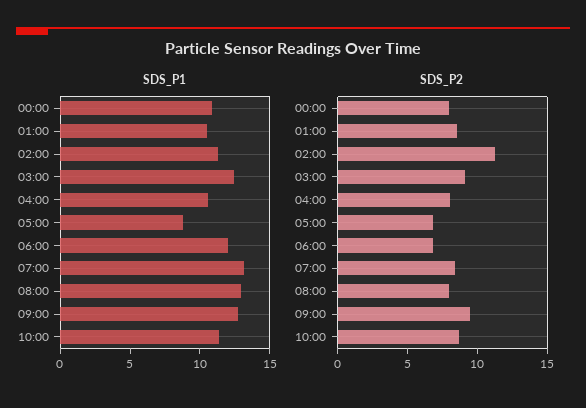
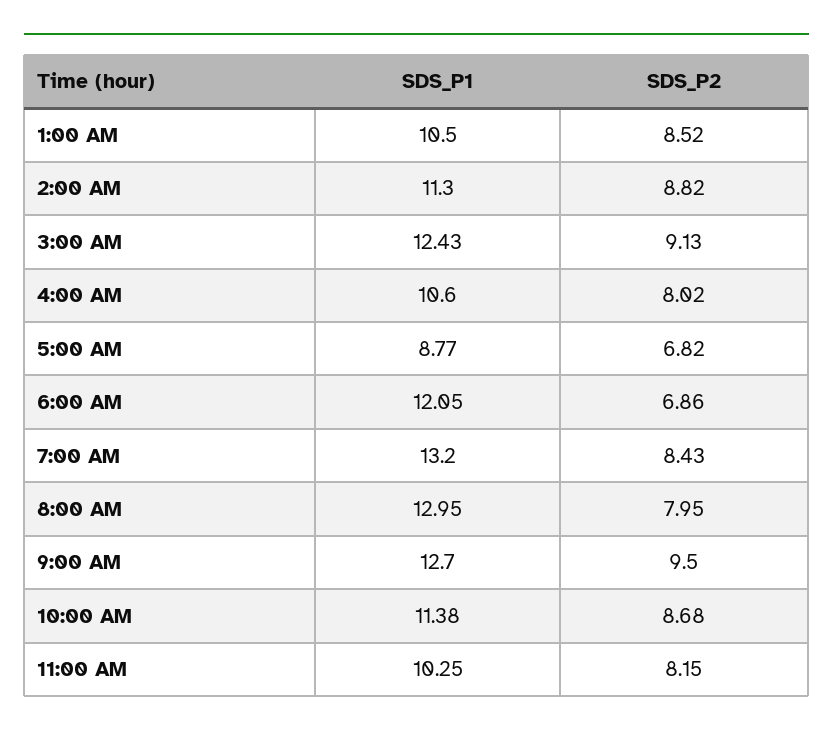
SDS_P1, 00:00: 11 -> none
SDS_P2, 00:00: 8 -> none
SDS_P2, 02:00: 11 -> 8.82
SDS_P1, 11:00 AM: none -> 10.25
SDS_P2, 11:00 AM: none -> 8.15

